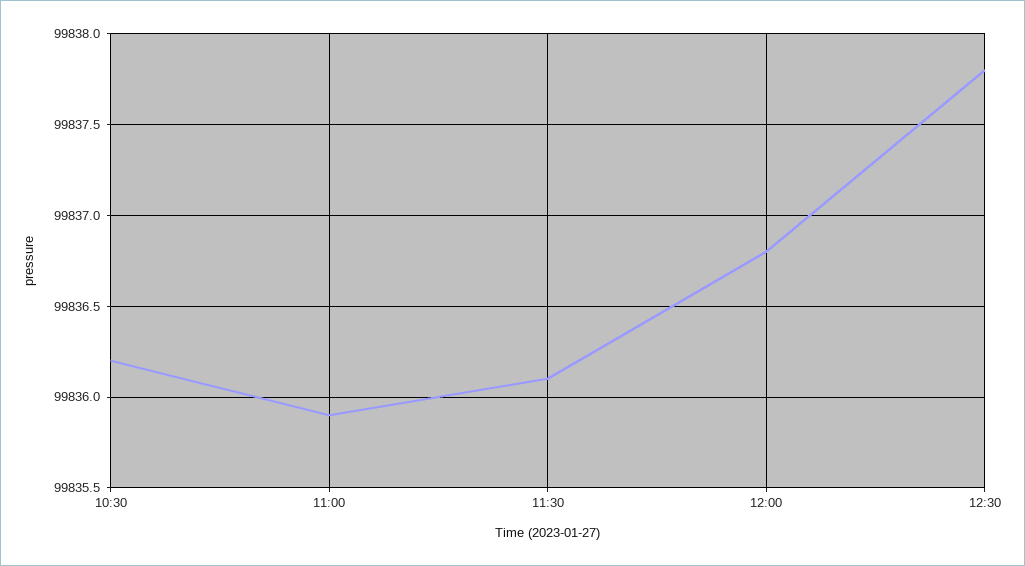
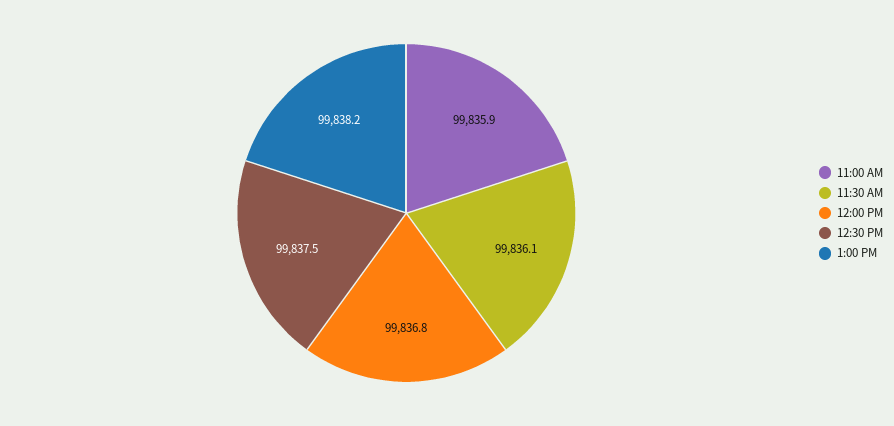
10:30: 99836.2 -> none
12:30: 99837.8 -> 99837.5
1:00 PM: none -> 99838.2

